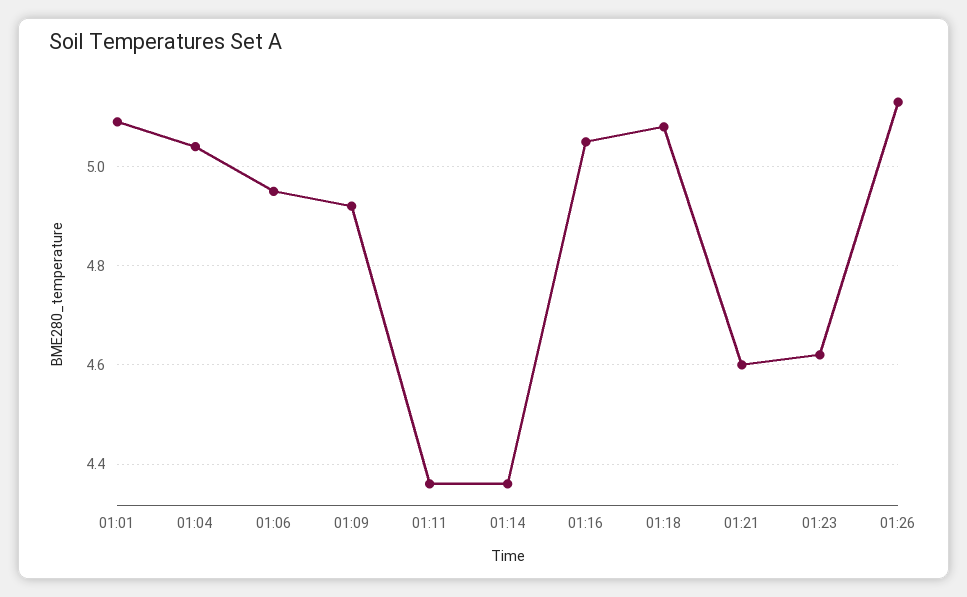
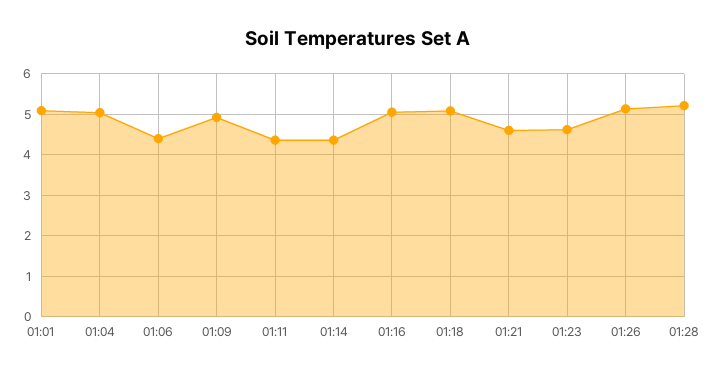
01:06: 4.95 -> 4.4
01:28: none -> 5.2

